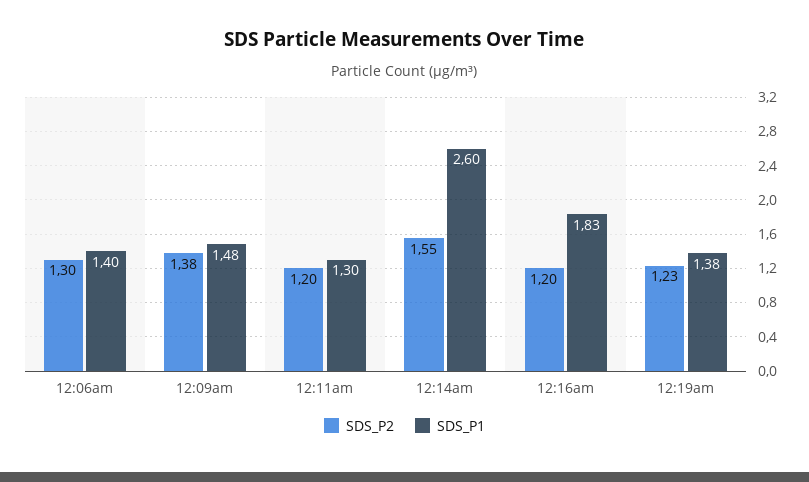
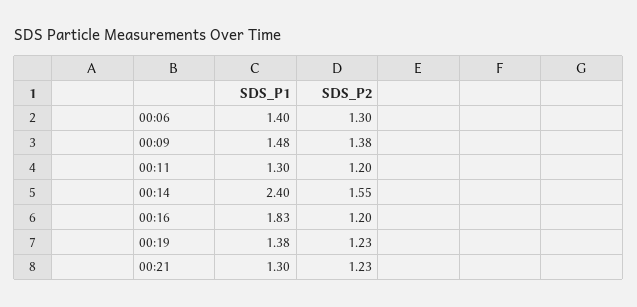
SDS_P1, 12:14am: 2.6 -> 2.4
SDS_P1, 00:21: none -> 1.3
SDS_P2, 00:21: none -> 1.23

